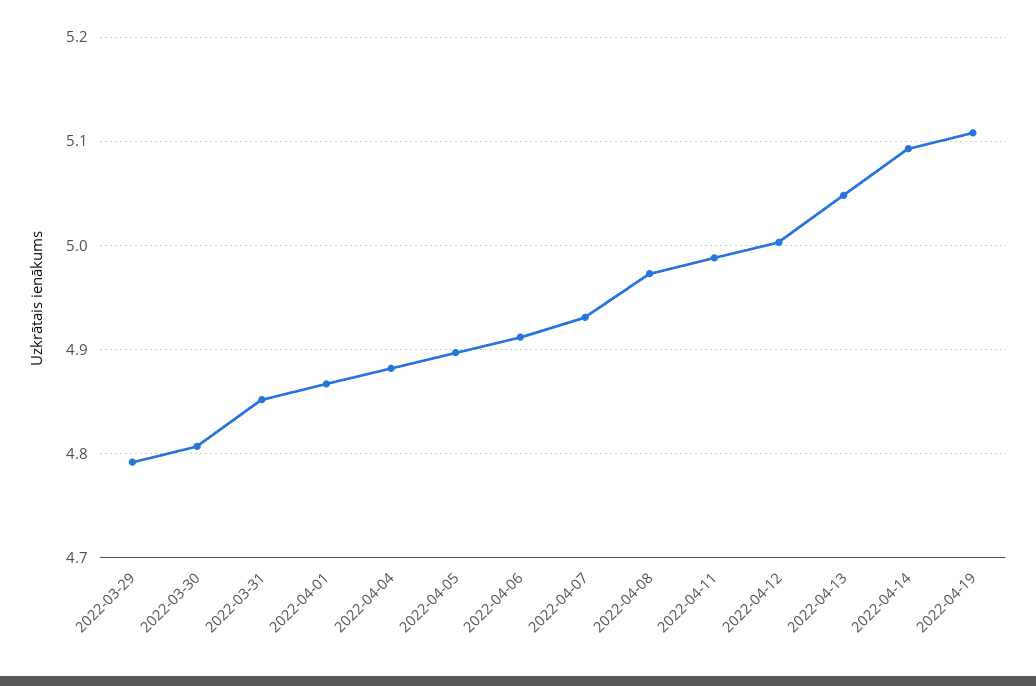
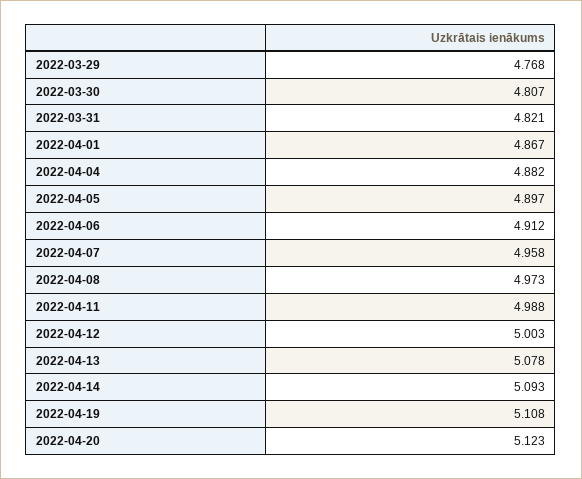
2022-03-29: 4.79 -> 4.768
2022-03-31: 4.85 -> 4.821
2022-04-07: 4.93 -> 4.958
2022-04-13: 5.05 -> 5.078
2022-04-20: none -> 5.123

